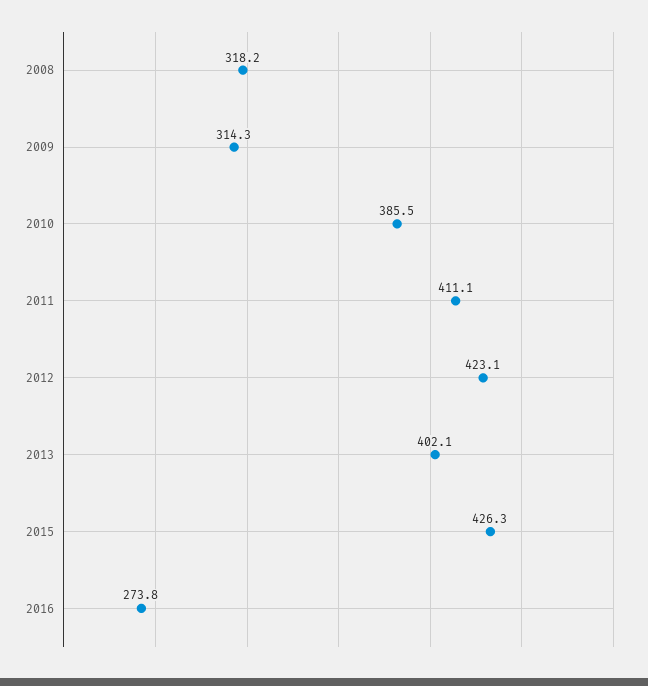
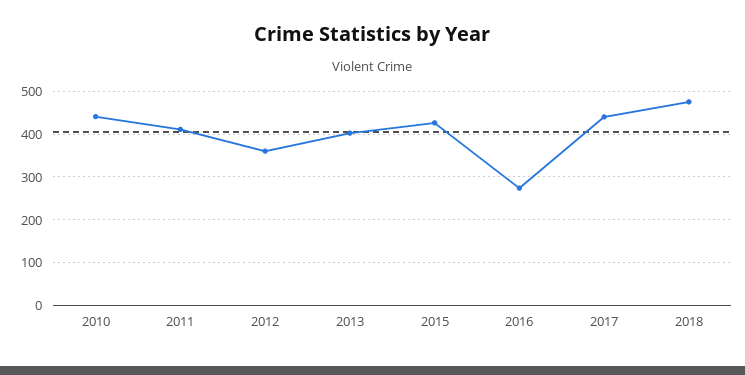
2008: 318.2 -> none
2009: 314.3 -> none
2010: 385.5 -> 440
2012: 423.1 -> 360
2017: none -> 440
2018: none -> 480

